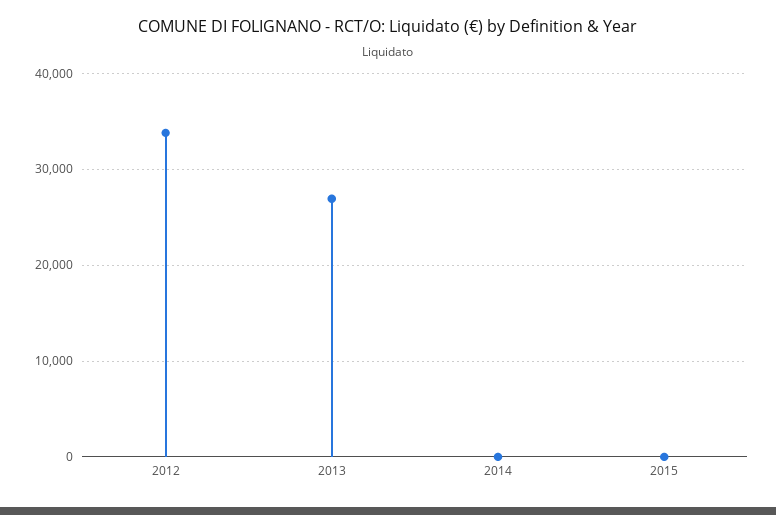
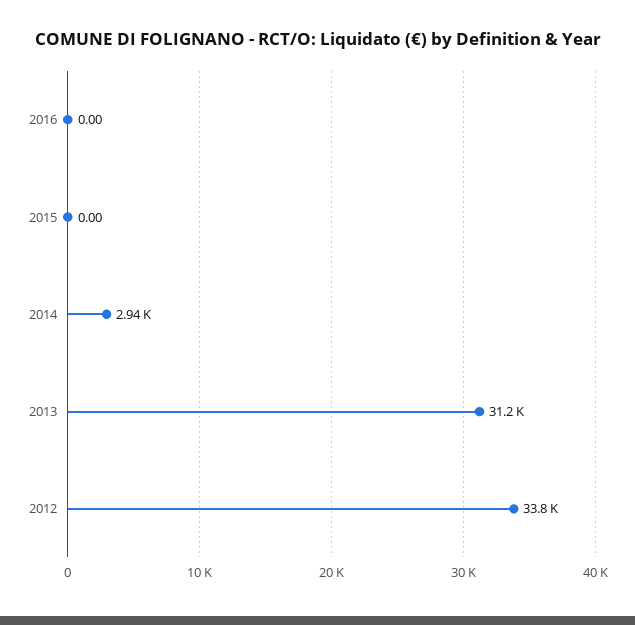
2013: 27000 -> 31200
2014: 0 -> 2940
2016: none -> 0

